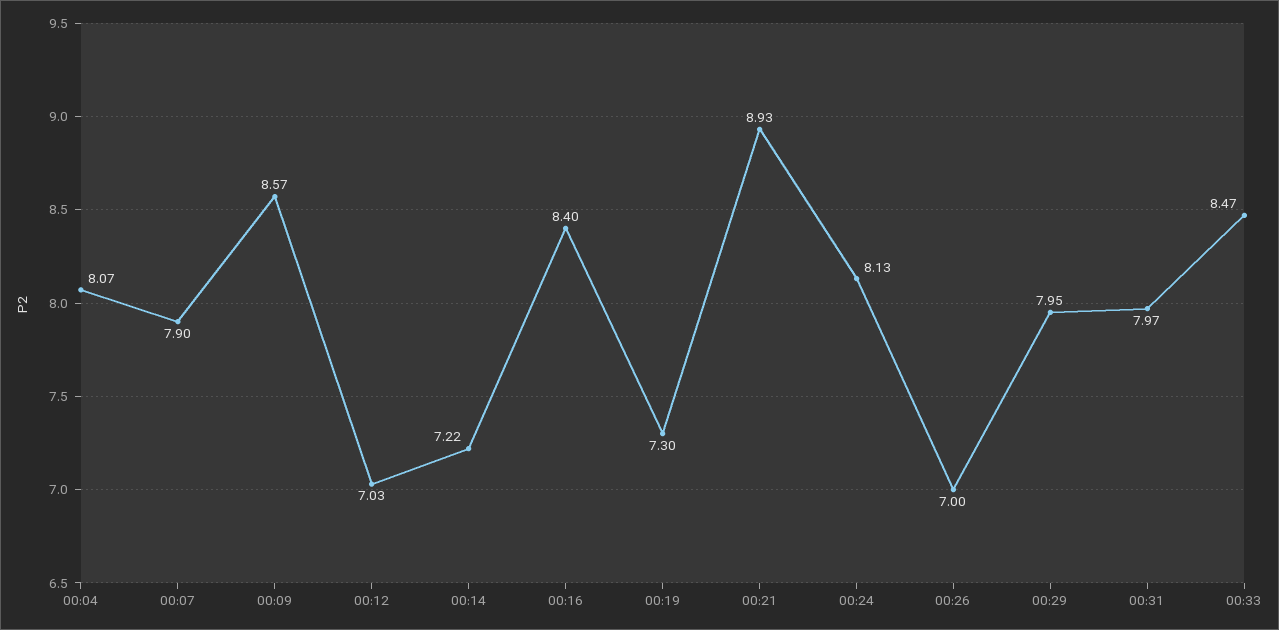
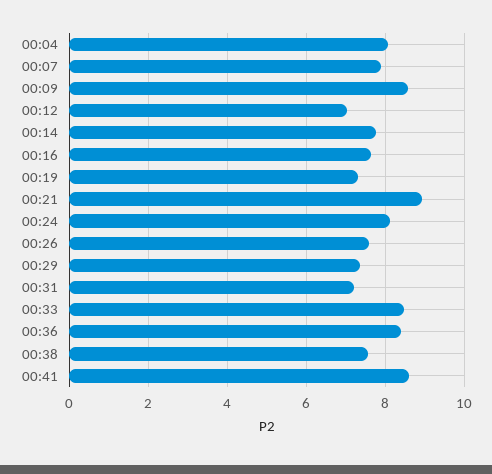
00:14: 7.22 -> 7.8
00:16: 8.4 -> 7.6
00:26: 7 -> 7.6
00:29: 7.95 -> 7.4
00:31: 7.97 -> 7.2
00:36: none -> 8.4
00:38: none -> 7.6
00:41: none -> 8.6

